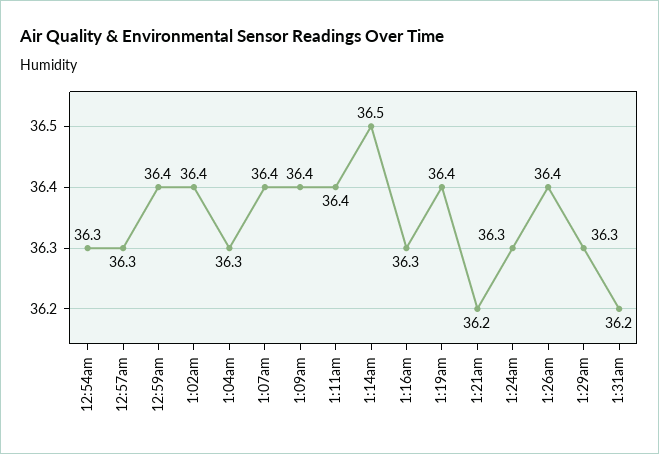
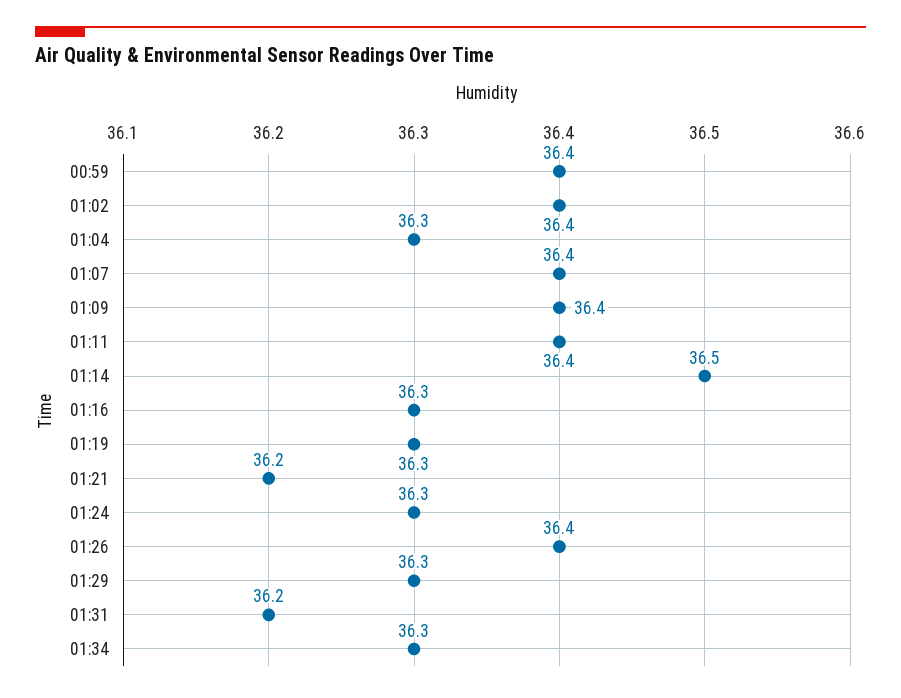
12:54am: 36.3 -> none
12:57am: 36.3 -> none
1:19am: 36.4 -> 36.3
01:34: none -> 36.3

